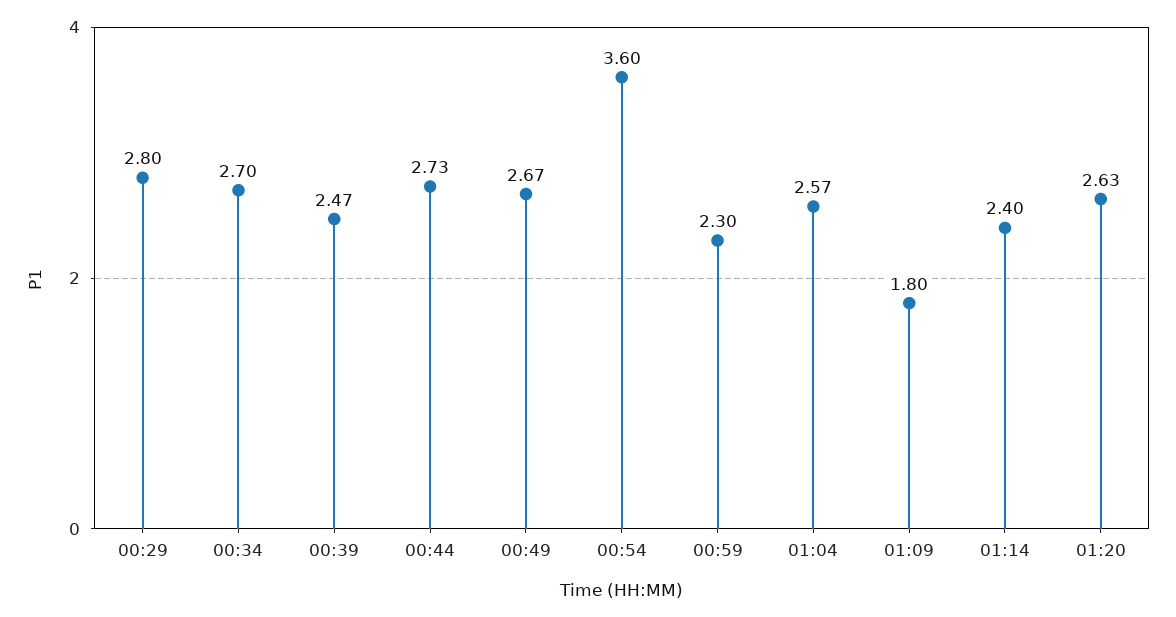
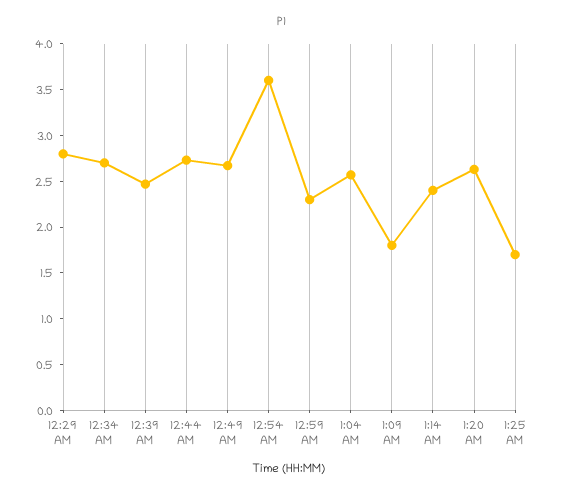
1:25 AM: none -> 1.7

